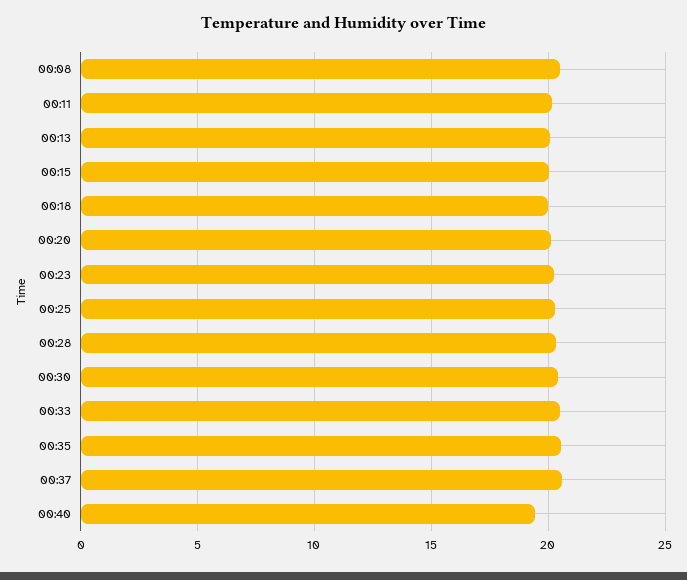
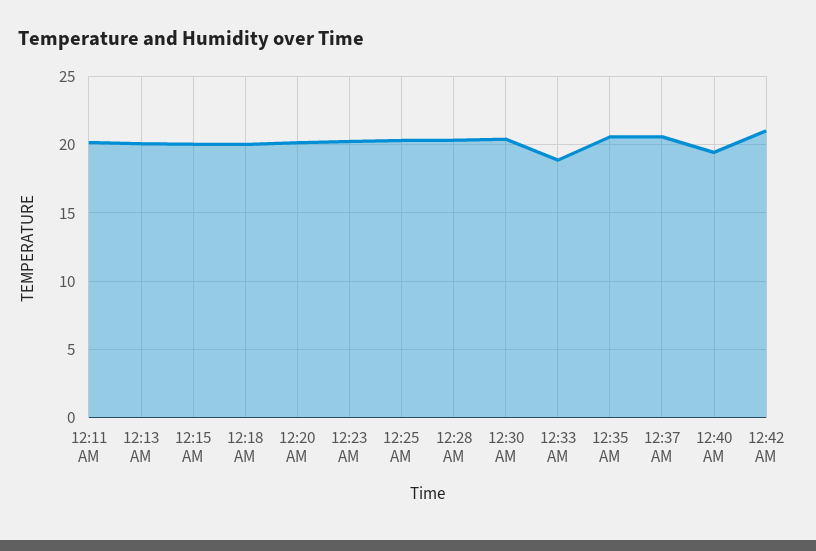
00:08: 20.5 -> none
00:33: 20.5 -> 19
12:42 AM: none -> 21

